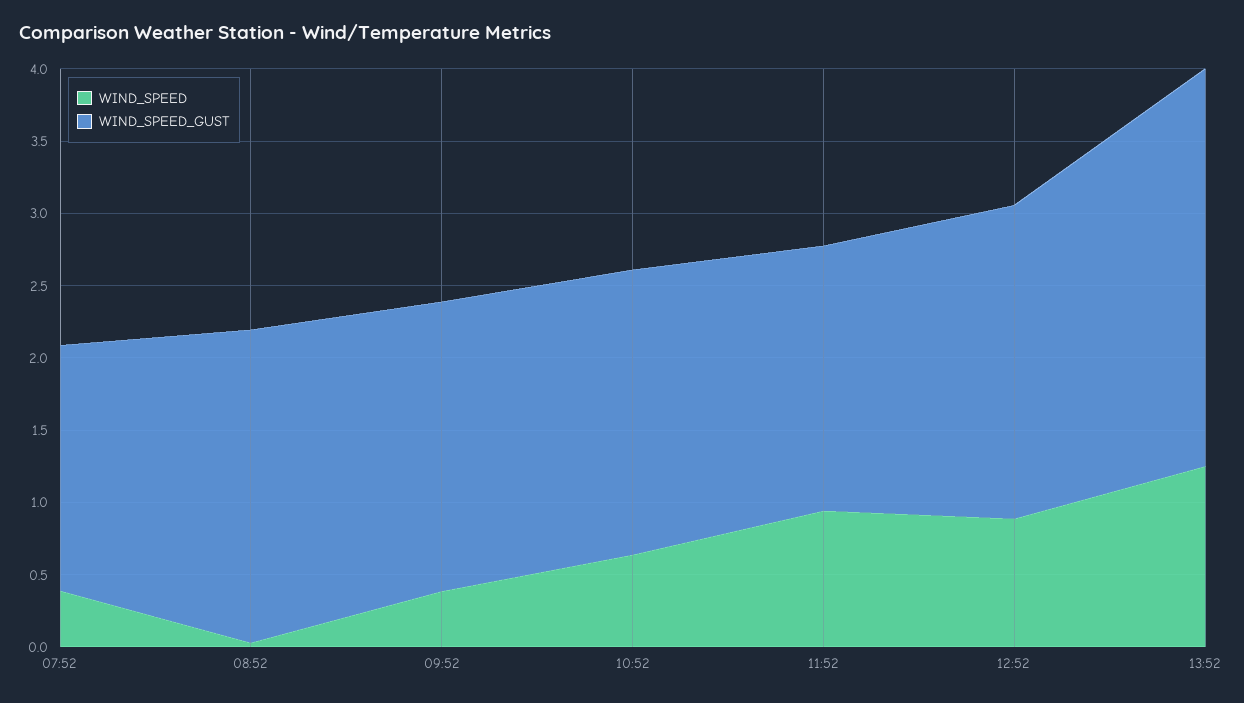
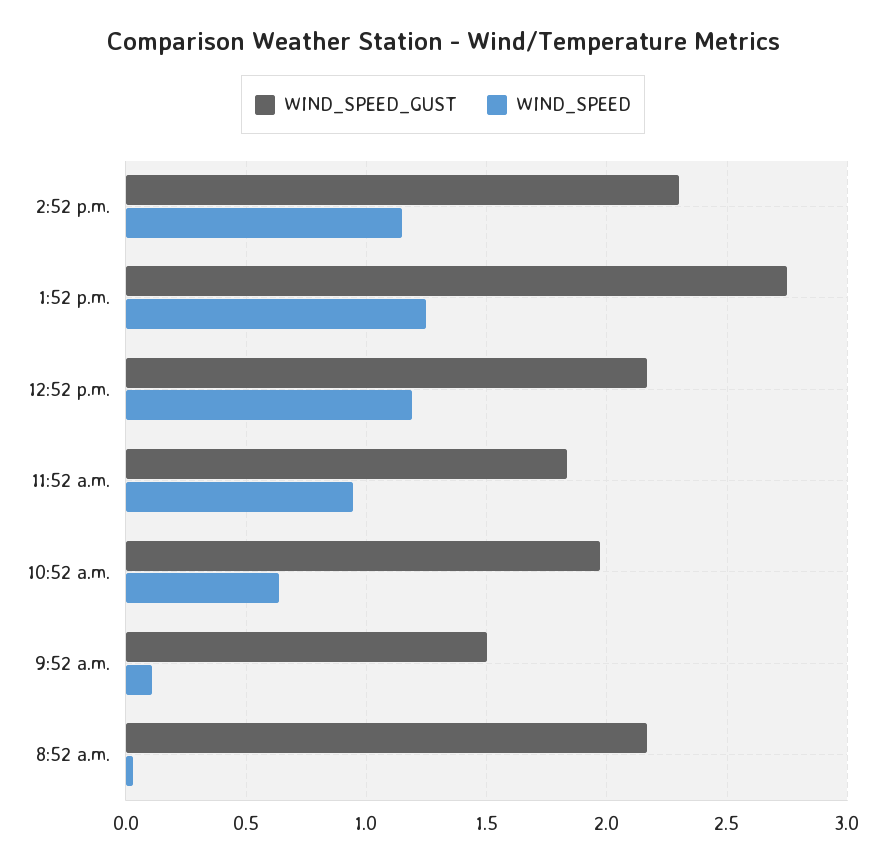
WIND_SPEED, 07:52: 0.4 -> none
WIND_SPEED_GUST, 07:52: 1.7 -> none
WIND_SPEED, 09:52: 0.4 -> 0.1
WIND_SPEED_GUST, 09:52: 2 -> 1.5
WIND_SPEED, 12:52: 0.9 -> 1.2
WIND_SPEED_GUST, 2:52 p.m.: none -> 2.3
WIND_SPEED, 2:52 p.m.: none -> 1.15

